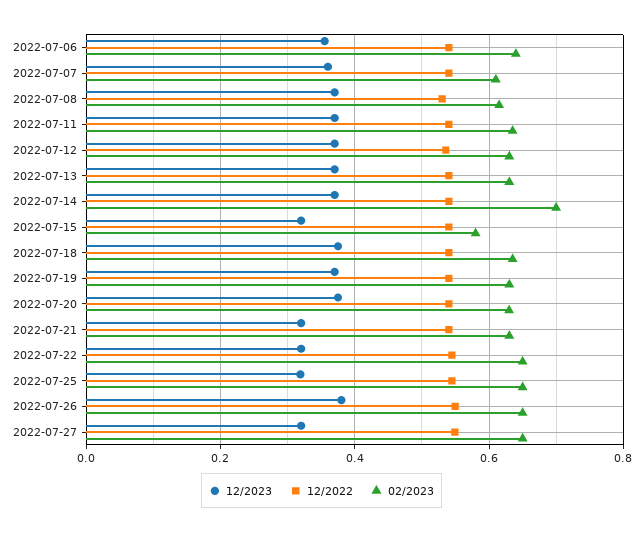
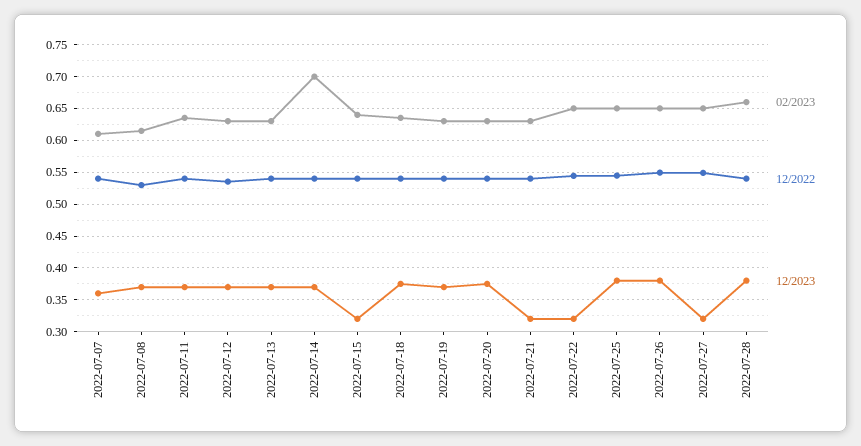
12/2023, 2022-07-06: 0.36 -> none
12/2022, 2022-07-06: 0.54 -> none
02/2023, 2022-07-06: 0.64 -> none
02/2023, 2022-07-15: 0.58 -> 0.64
12/2023, 2022-07-25: 0.32 -> 0.38
02/2023, 2022-07-28: none -> 0.66
12/2022, 2022-07-28: none -> 0.54
12/2023, 2022-07-28: none -> 0.38

